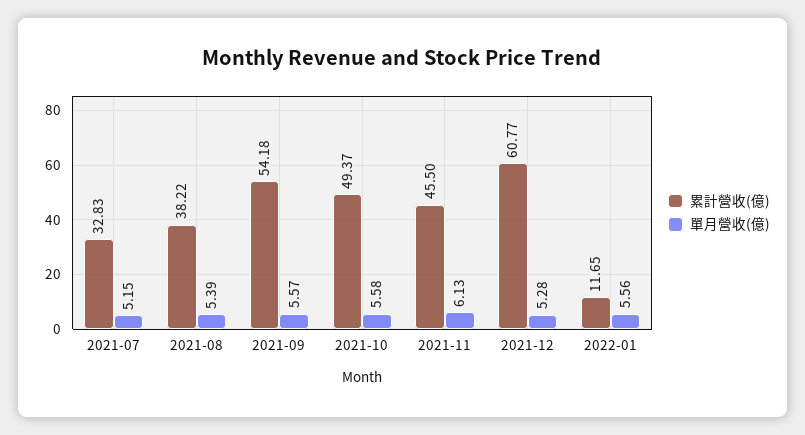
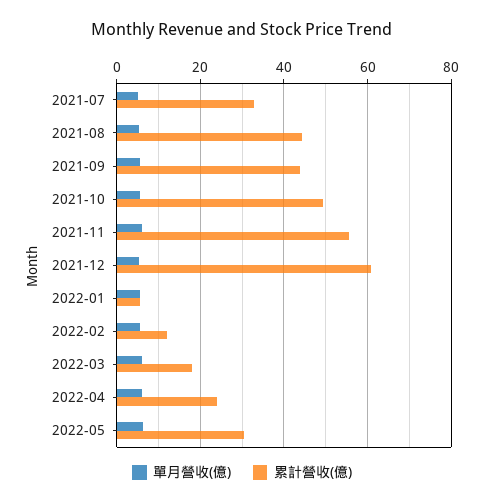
累計營收(億), 2021-08: 38.22 -> 44
累計營收(億), 2021-09: 54.18 -> 44
累計營收(億), 2021-11: 45.5 -> 56
累計營收(億), 2022-01: 11.65 -> 6
單月營收(億), 2022-02: none -> 6
累計營收(億), 2022-02: none -> 12
單月營收(億), 2022-03: none -> 6
累計營收(億), 2022-03: none -> 18
單月營收(億), 2022-04: none -> 6
累計營收(億), 2022-04: none -> 24
單月營收(億), 2022-05: none -> 6
累計營收(億), 2022-05: none -> 30

